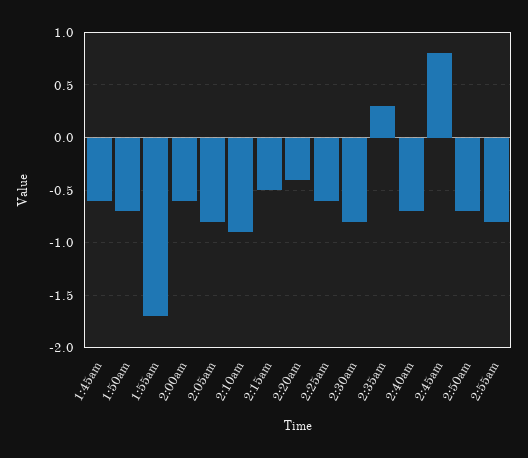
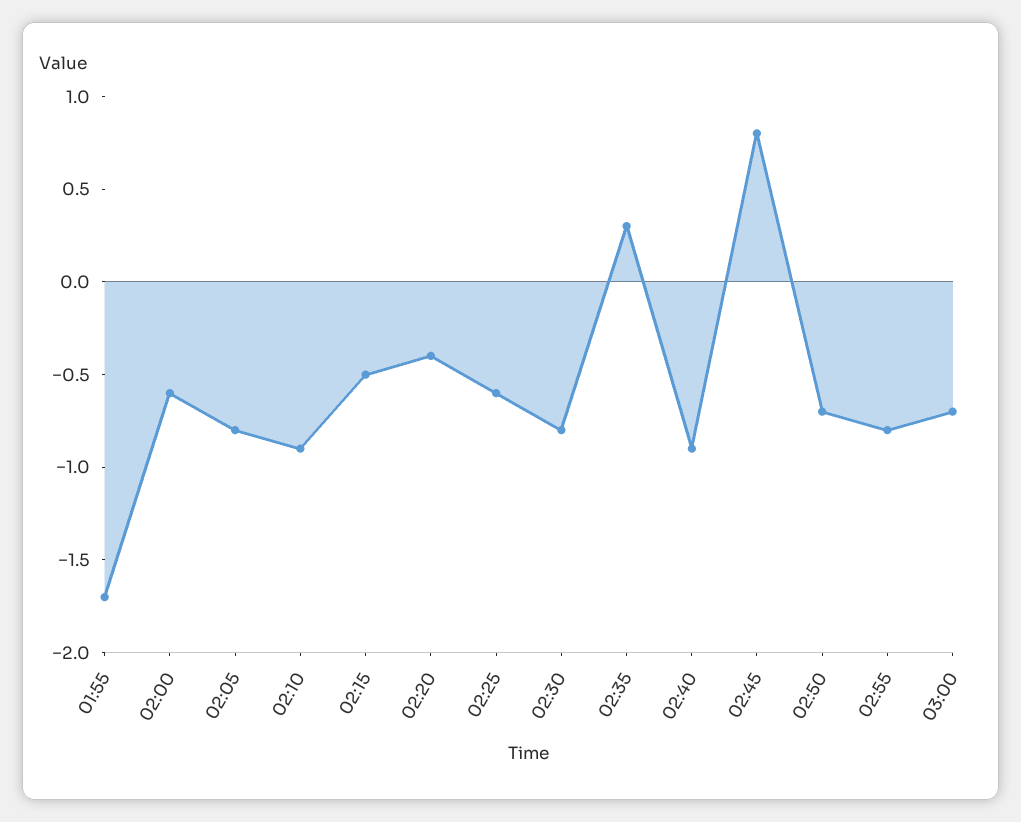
1:45am: -0.6 -> none
1:50am: -0.7 -> none
2:40am: -0.7 -> -0.9
03:00: none -> -0.7

